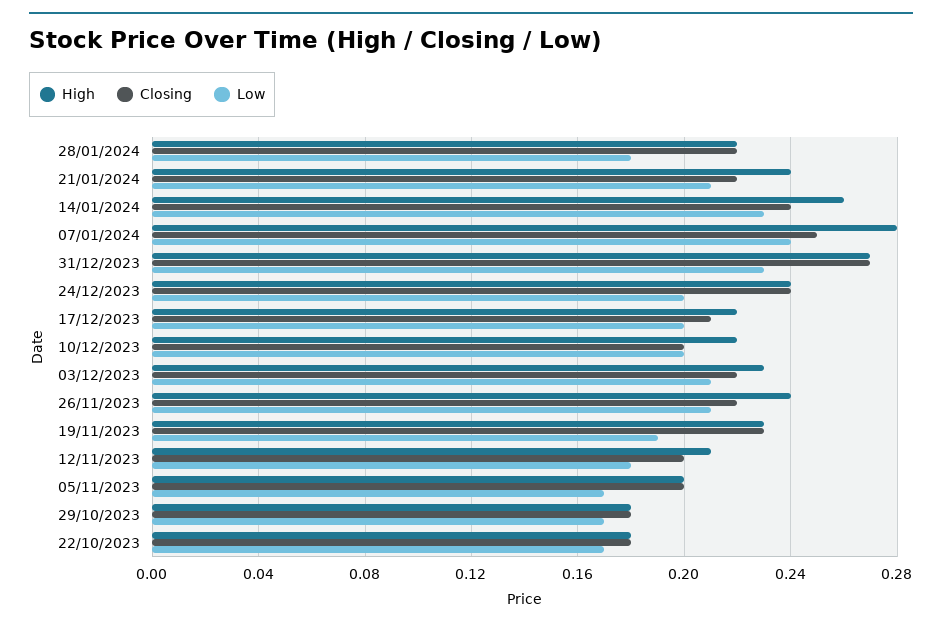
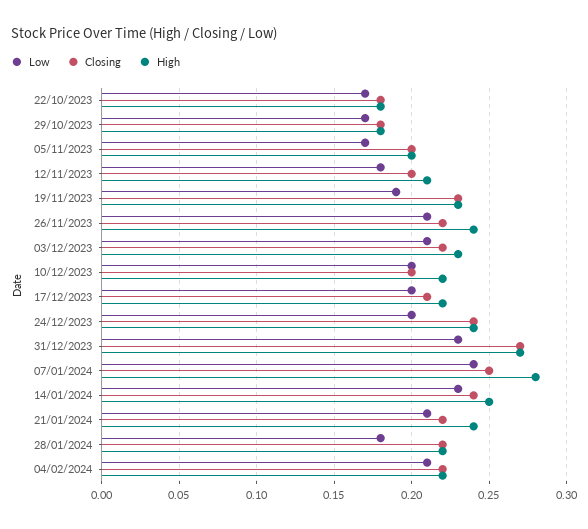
High, 14/01/2024: 0.26 -> 0.25
Low, 04/02/2024: none -> 0.21
Closing, 04/02/2024: none -> 0.22
High, 04/02/2024: none -> 0.22

